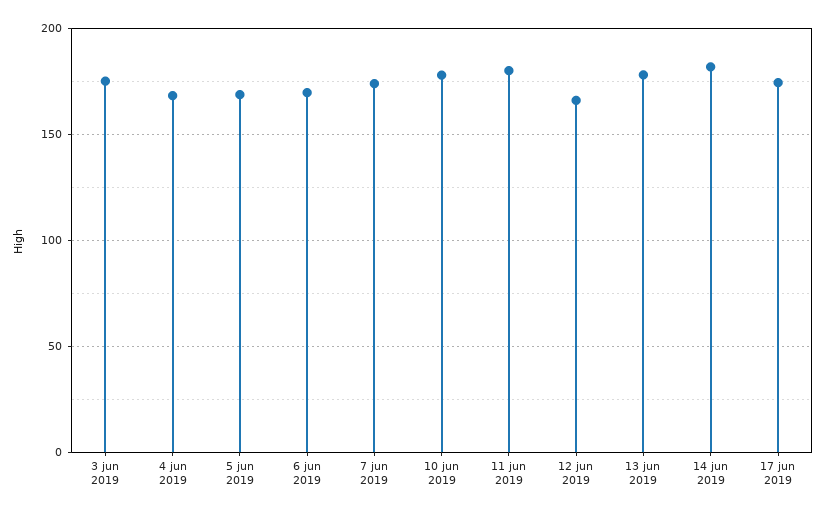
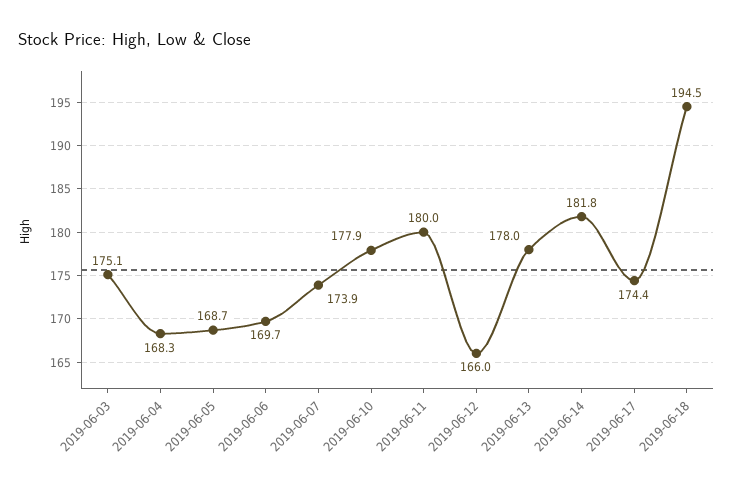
2019-06-18: none -> 194.5

